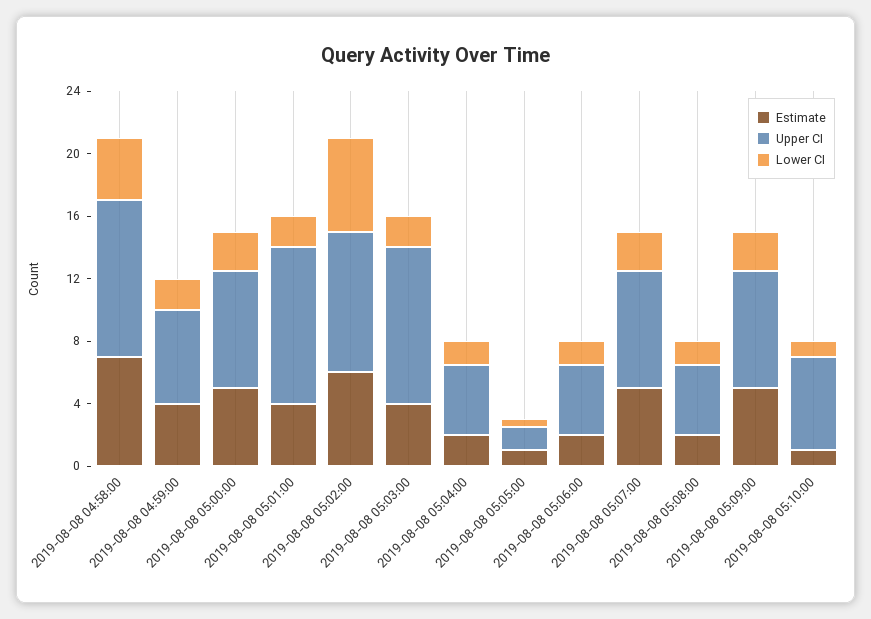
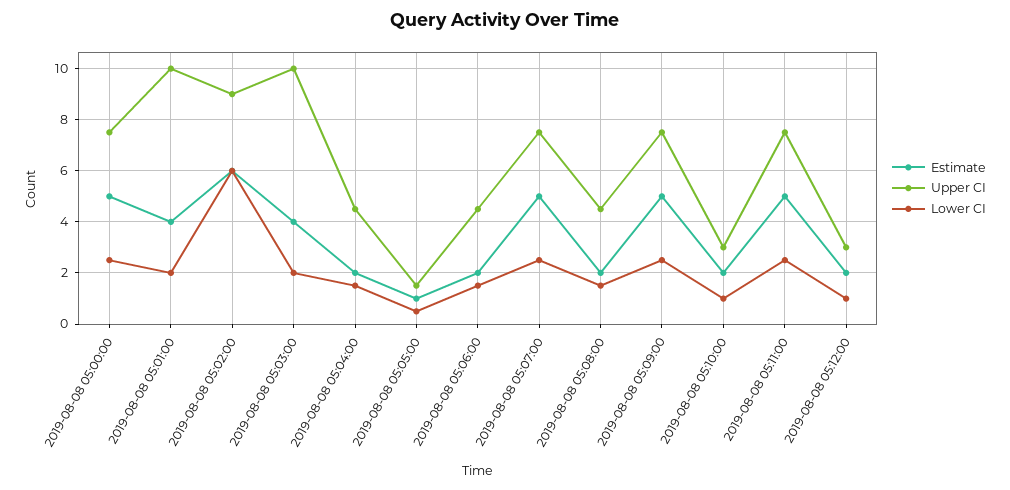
Estimate, 2019-08-08 04:58:00: 7 -> none
Upper CI, 2019-08-08 04:58:00: 10 -> none
Lower CI, 2019-08-08 04:58:00: 4 -> none
Estimate, 2019-08-08 04:59:00: 4 -> none
Upper CI, 2019-08-08 04:59:00: 6 -> none
Lower CI, 2019-08-08 04:59:00: 2 -> none
Estimate, 2019-08-08 05:10:00: 1 -> 2
Upper CI, 2019-08-08 05:10:00: 6 -> 3
Estimate, 2019-08-08 05:11:00: none -> 5
Upper CI, 2019-08-08 05:11:00: none -> 7.5
Lower CI, 2019-08-08 05:11:00: none -> 2.5
Estimate, 2019-08-08 05:12:00: none -> 2
Upper CI, 2019-08-08 05:12:00: none -> 3
Lower CI, 2019-08-08 05:12:00: none -> 1

